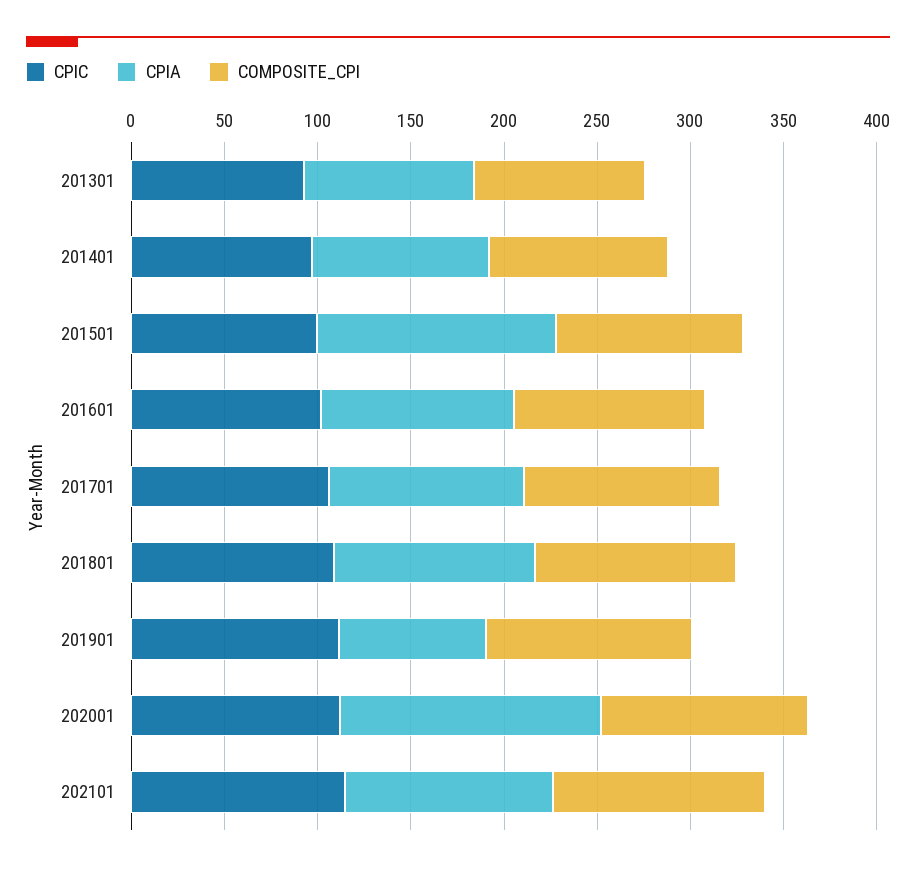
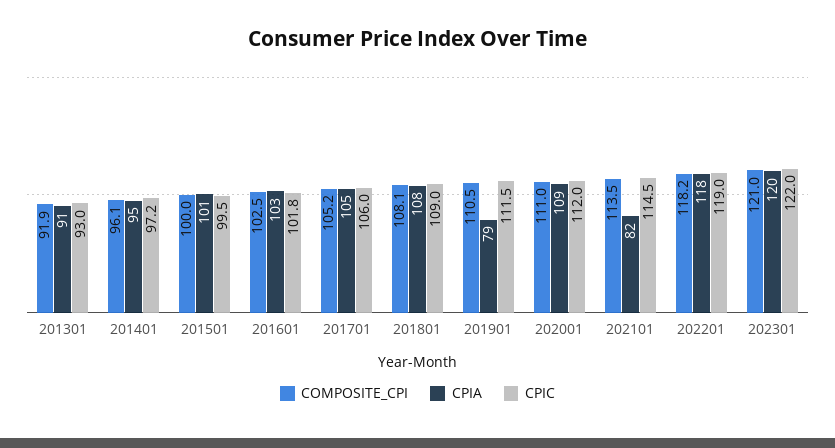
CPIA, 201501: 130 -> 101
CPIA, 202001: 140 -> 109
CPIA, 202101: 110 -> 82
COMPOSITE_CPI, 202201: none -> 118.2
CPIA, 202201: none -> 118
CPIC, 202201: none -> 119
COMPOSITE_CPI, 202301: none -> 121
CPIA, 202301: none -> 120
CPIC, 202301: none -> 122

